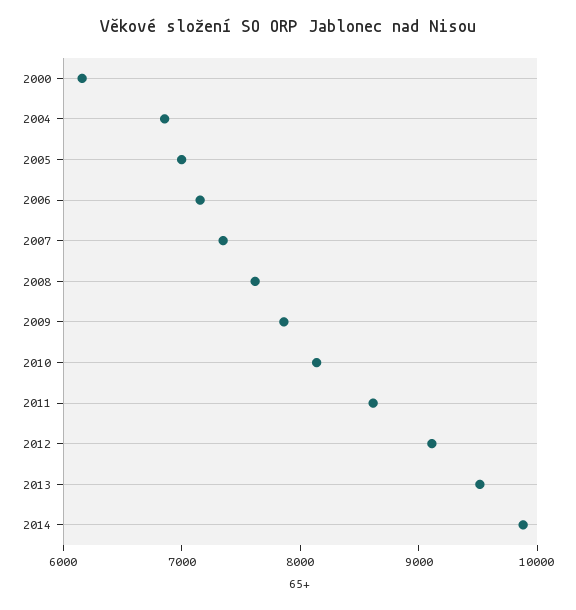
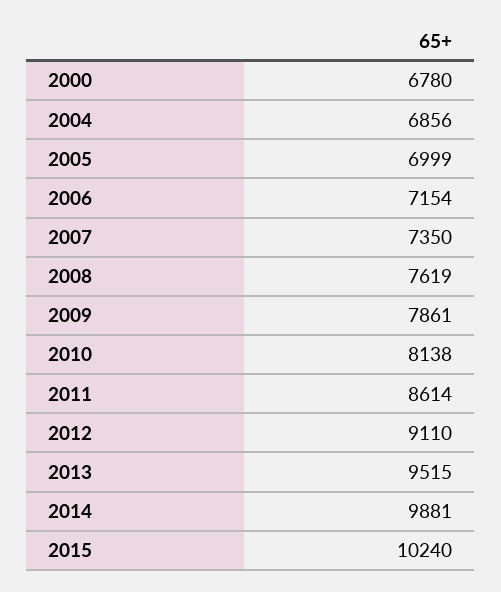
2000: 6200 -> 6780
2015: none -> 10240

